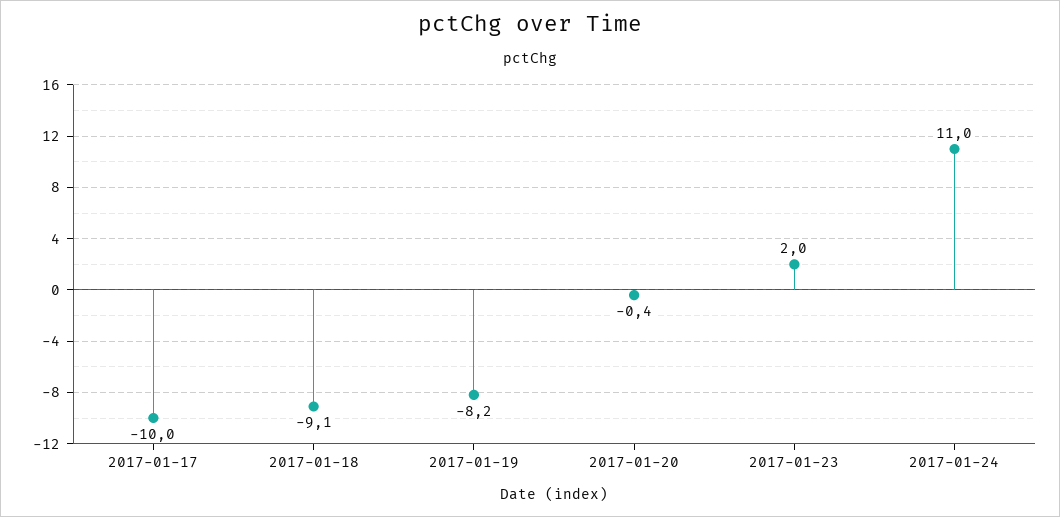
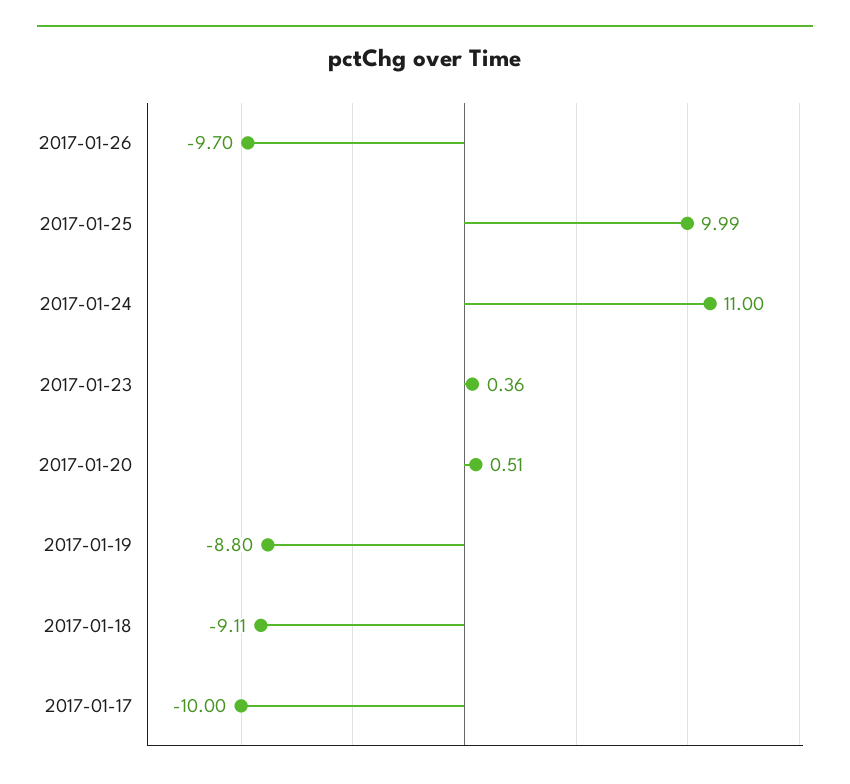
2017-01-19: -8.2 -> -8.8
2017-01-20: -0.4 -> 0.51
2017-01-23: 2 -> 0.36
2017-01-26: none -> -9.7
2017-01-25: none -> 9.99

